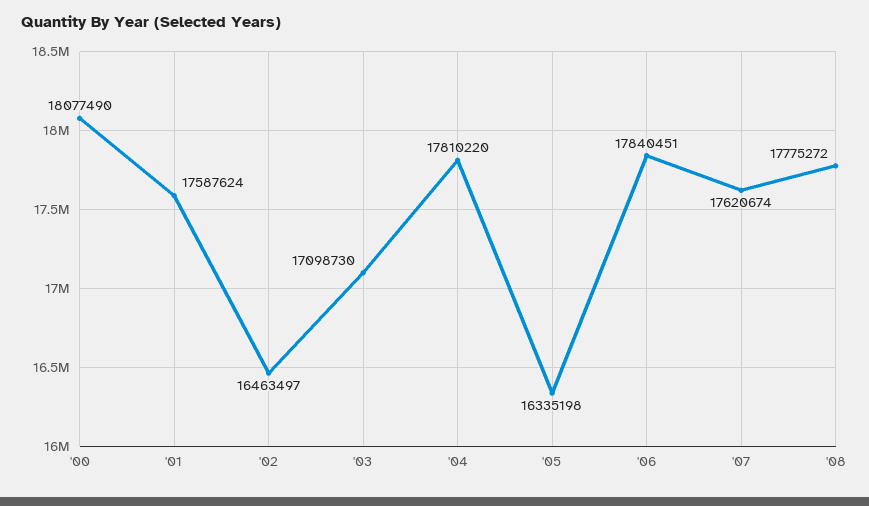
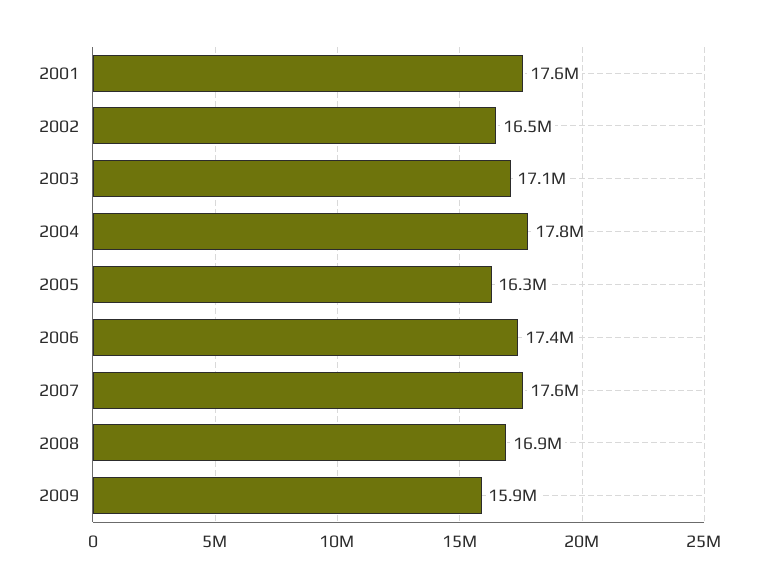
'00: 18077490 -> none
'06: 17840451 -> 17400000
'08: 17775272 -> 16900000
2009: none -> 15900000

